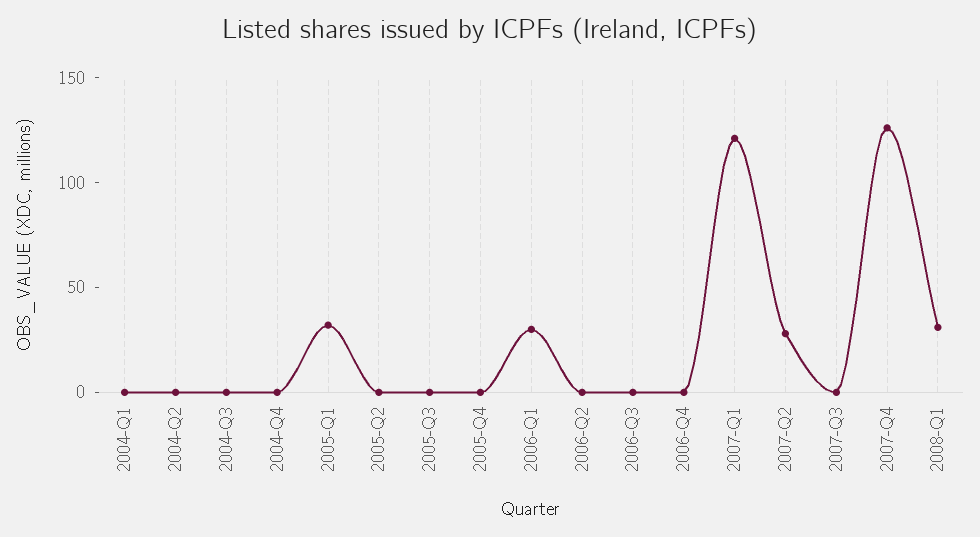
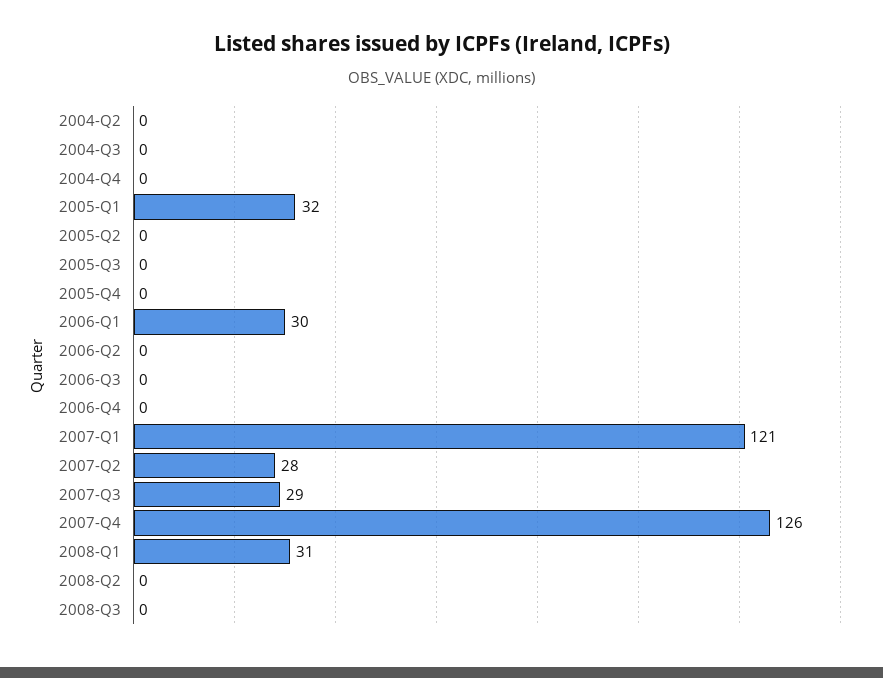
2004-Q1: 0 -> none
2007-Q3: 0 -> 29
2008-Q2: none -> 0
2008-Q3: none -> 0

